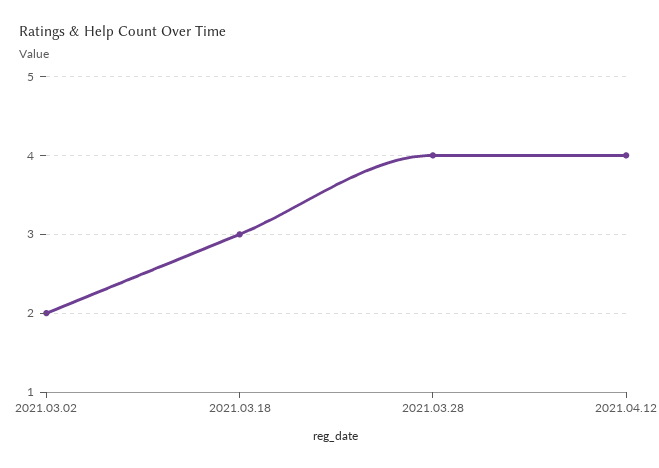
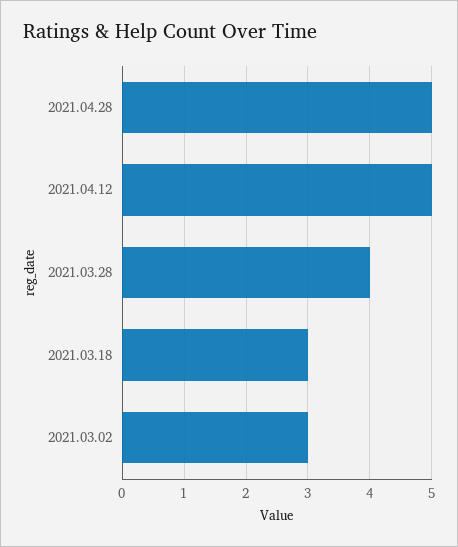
2021.03.02: 2 -> 3
2021.04.12: 4 -> 5
2021.04.28: none -> 5

